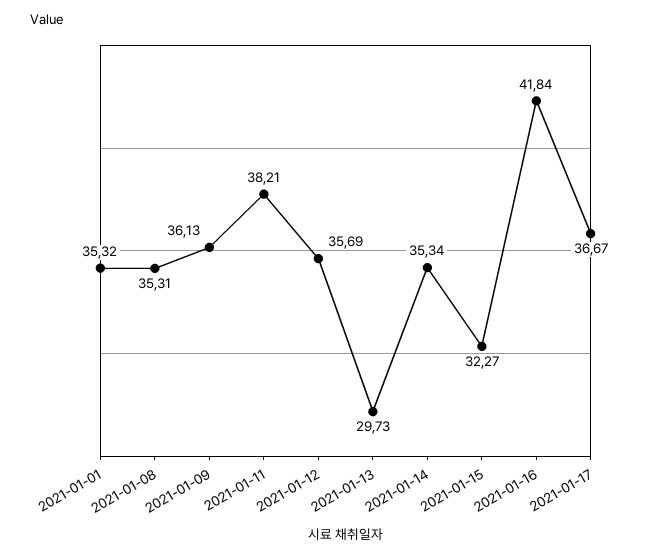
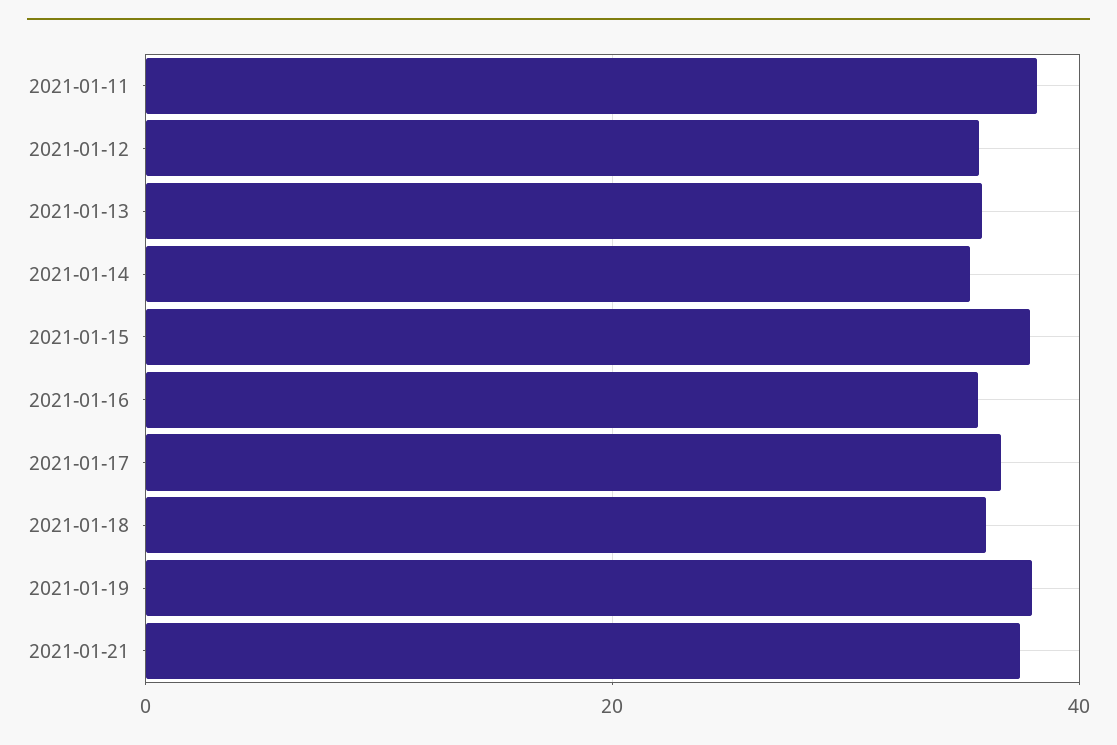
2021-01-01: 35.32 -> none
2021-01-08: 35.31 -> none
2021-01-09: 36.13 -> none
2021-01-13: 29.73 -> 36
2021-01-15: 32.27 -> 38
2021-01-16: 41.84 -> 36
2021-01-18: none -> 36
2021-01-19: none -> 38
2021-01-21: none -> 38

